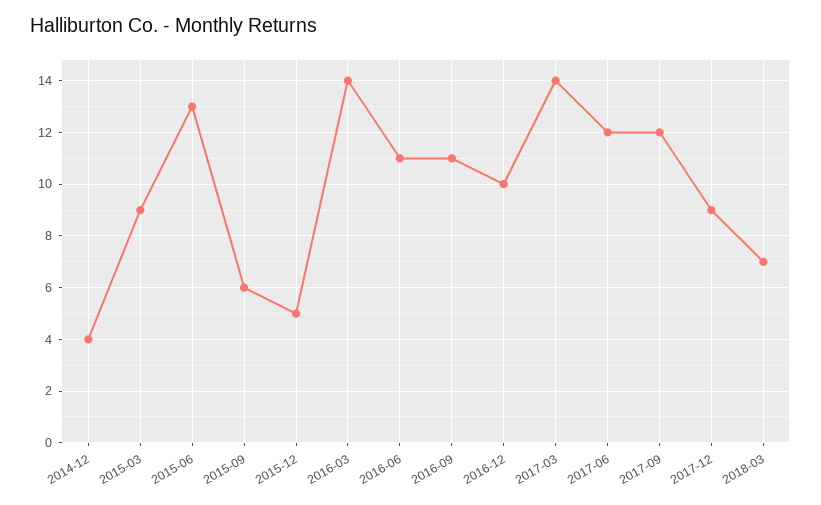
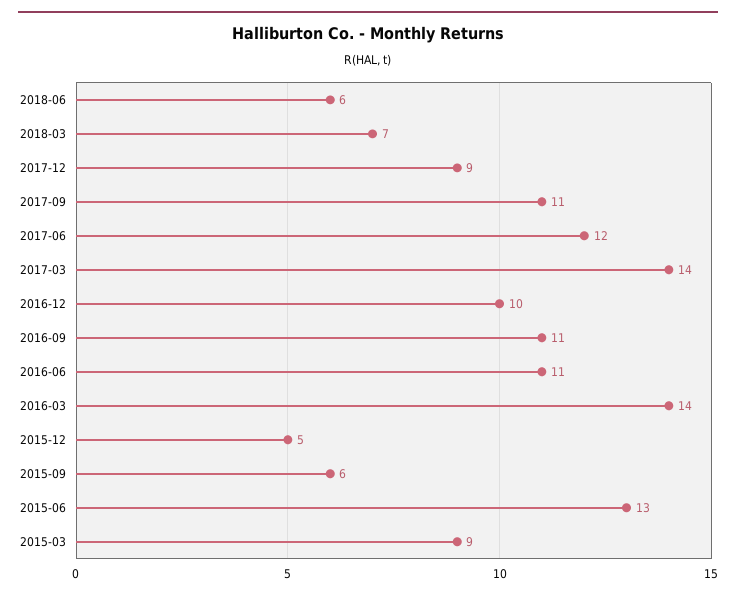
2014-12: 4 -> none
2017-09: 12 -> 11
2018-06: none -> 6

